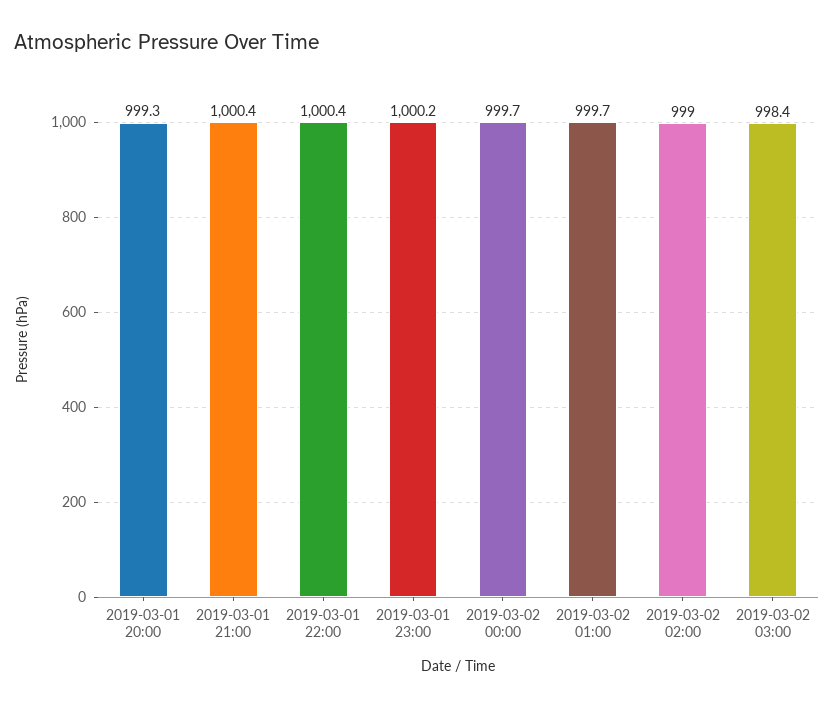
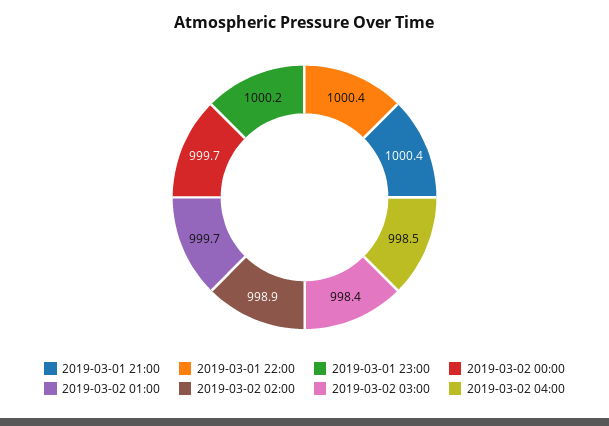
2019-03-01 20:00: 999.3 -> none
2019-03-02 02:00: 999 -> 998.9
2019-03-02 04:00: none -> 998.5

